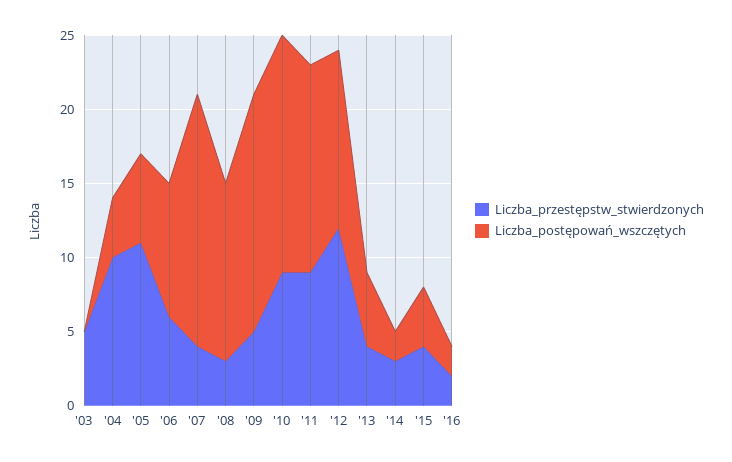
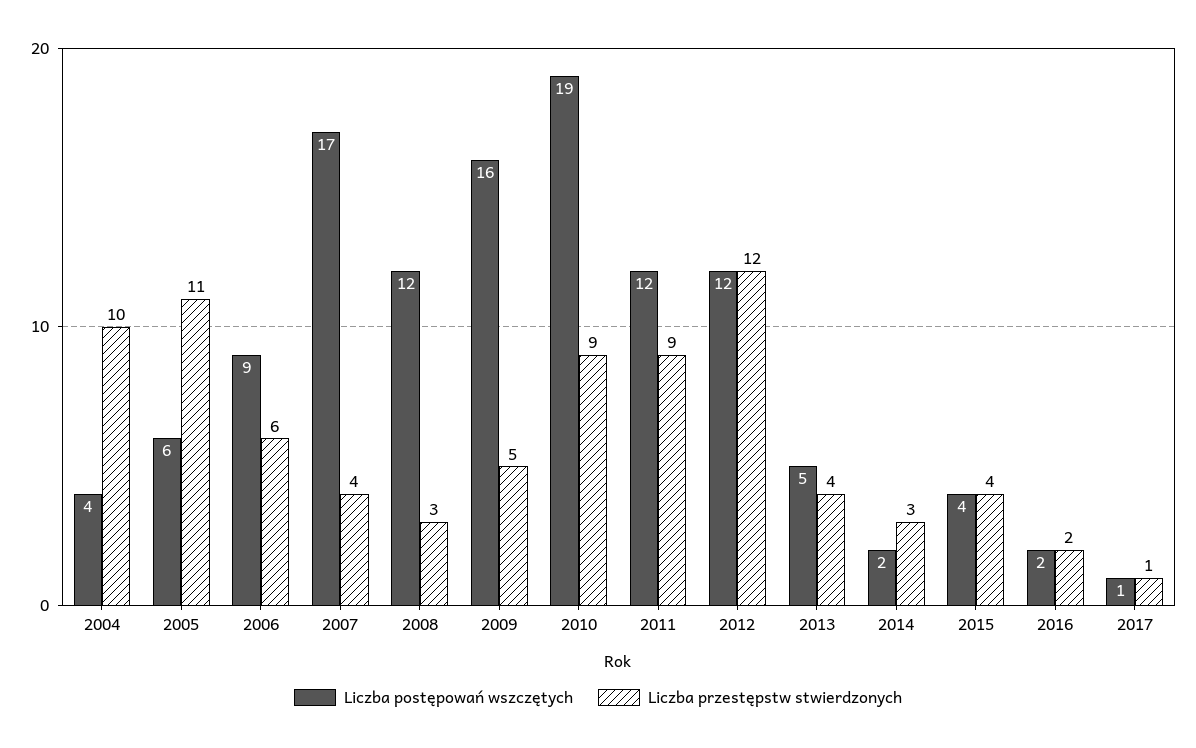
Liczba_przestępstw_stwierdzonych, '03: 5 -> none
Liczba_postępowań_wszczętych, '03: 0 -> none
Liczba_postępowań_wszczętych, '10: 16 -> 19
Liczba_postępowań_wszczętych, '11: 14 -> 12
Liczba_postępowań_wszczętych, 2017: none -> 1
Liczba_przestępstw_stwierdzonych, 2017: none -> 1

